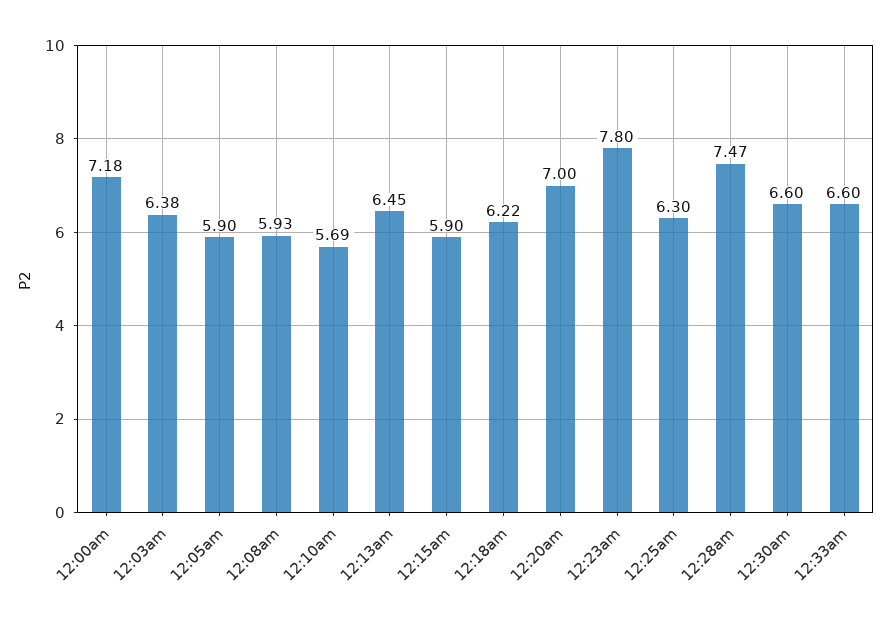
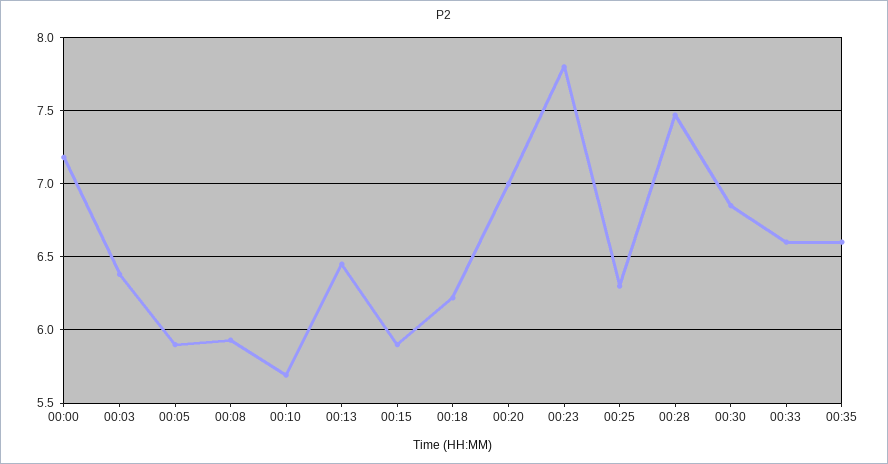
12:30am: 6.6 -> 6.85
00:35: none -> 6.6

